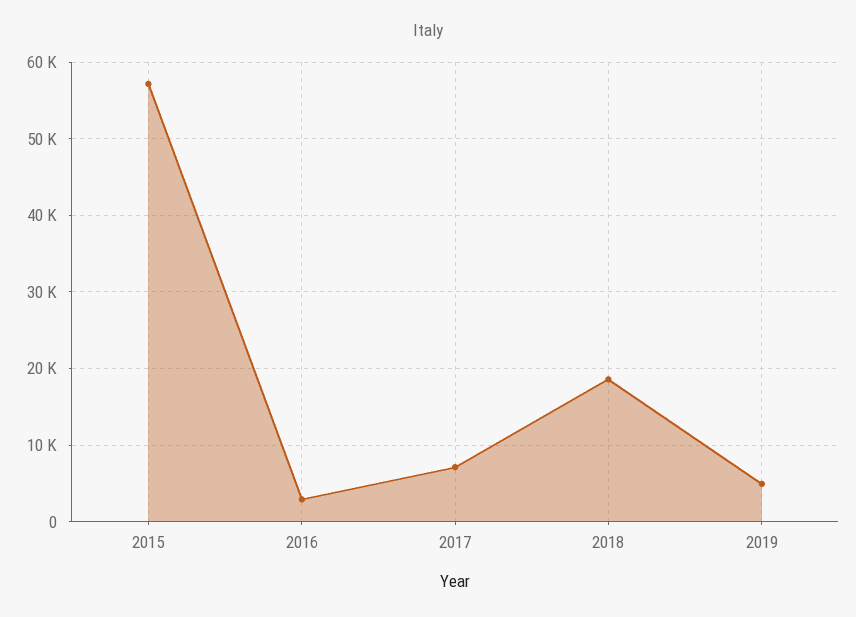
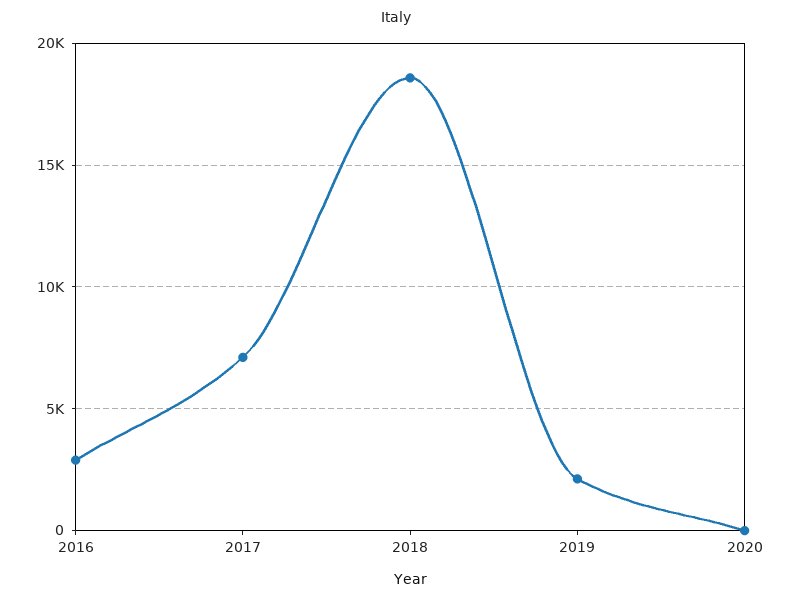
2015: 57000 -> none
2019: 5000 -> 2000
2020: none -> 0

